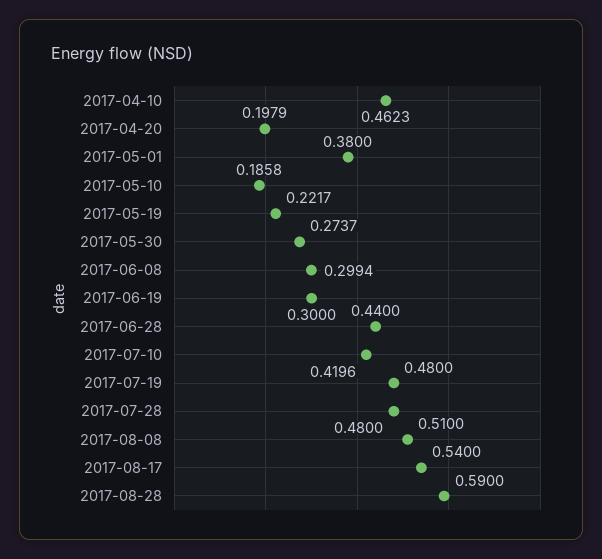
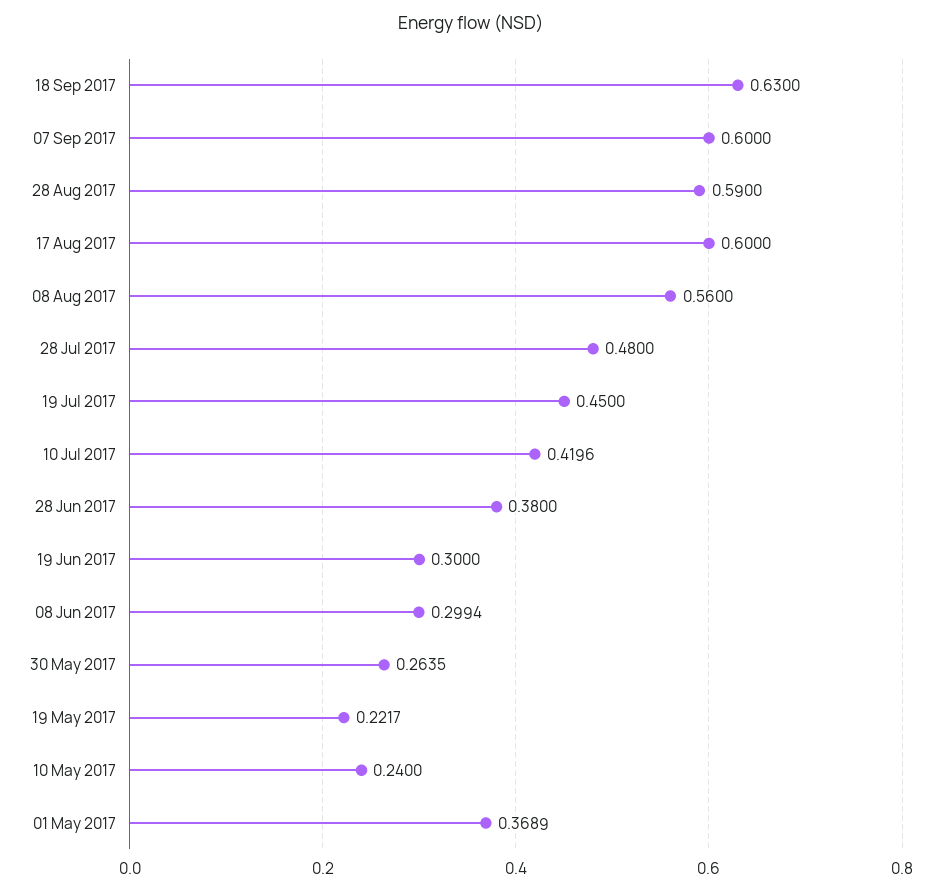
2017-04-10: 0.4623 -> none
2017-04-20: 0.1979 -> none
2017-05-01: 0.38 -> 0.3689
2017-05-10: 0.1858 -> 0.24
2017-05-30: 0.2737 -> 0.2635
2017-06-28: 0.44 -> 0.38
2017-07-19: 0.48 -> 0.45
2017-08-08: 0.51 -> 0.56
2017-08-17: 0.54 -> 0.6
18 Sep 2017: none -> 0.63
07 Sep 2017: none -> 0.6

